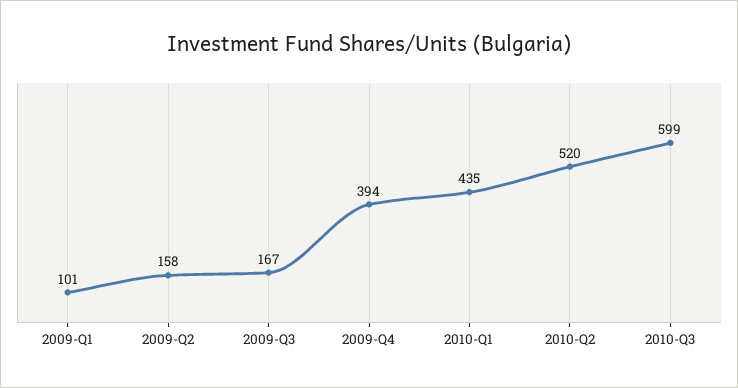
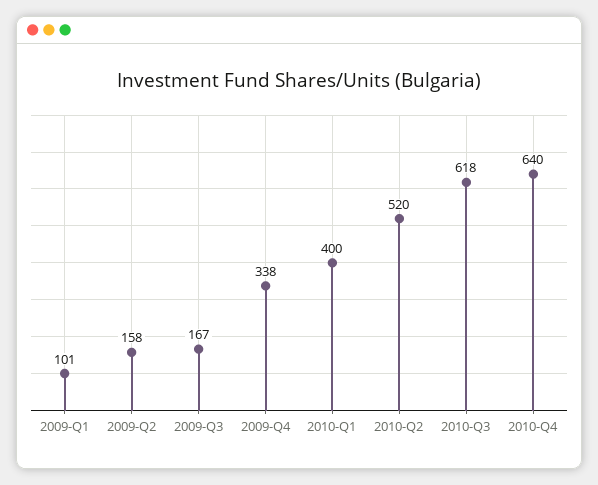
2009-Q4: 394 -> 338
2010-Q1: 435 -> 400
2010-Q3: 599 -> 618
2010-Q4: none -> 640

